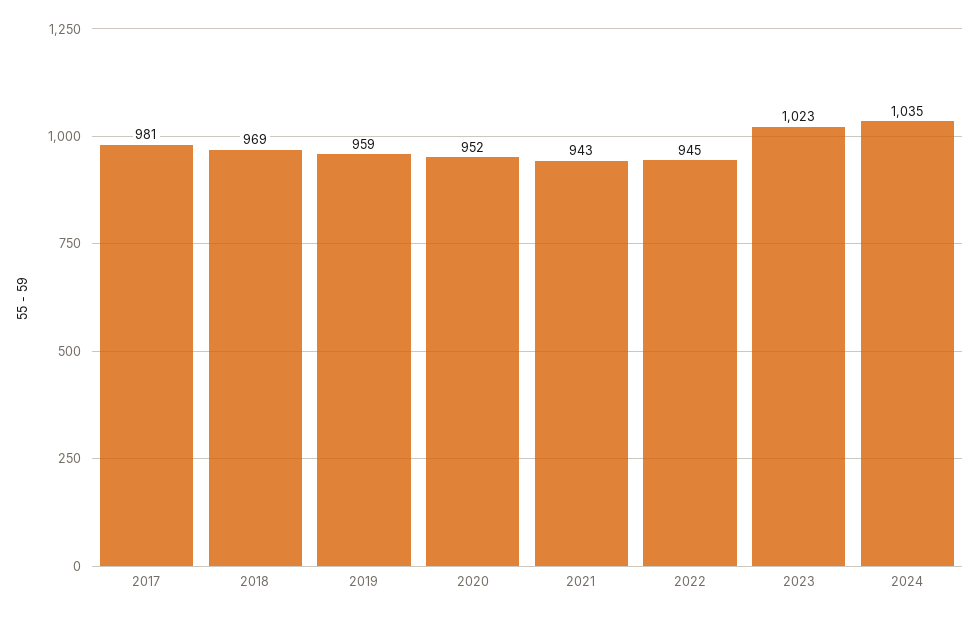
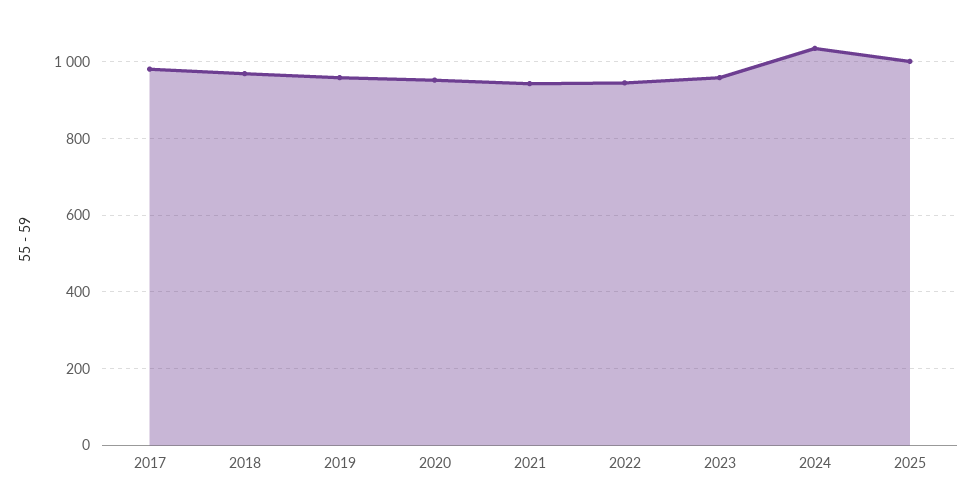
2023: 1023 -> 960
2025: none -> 1000

